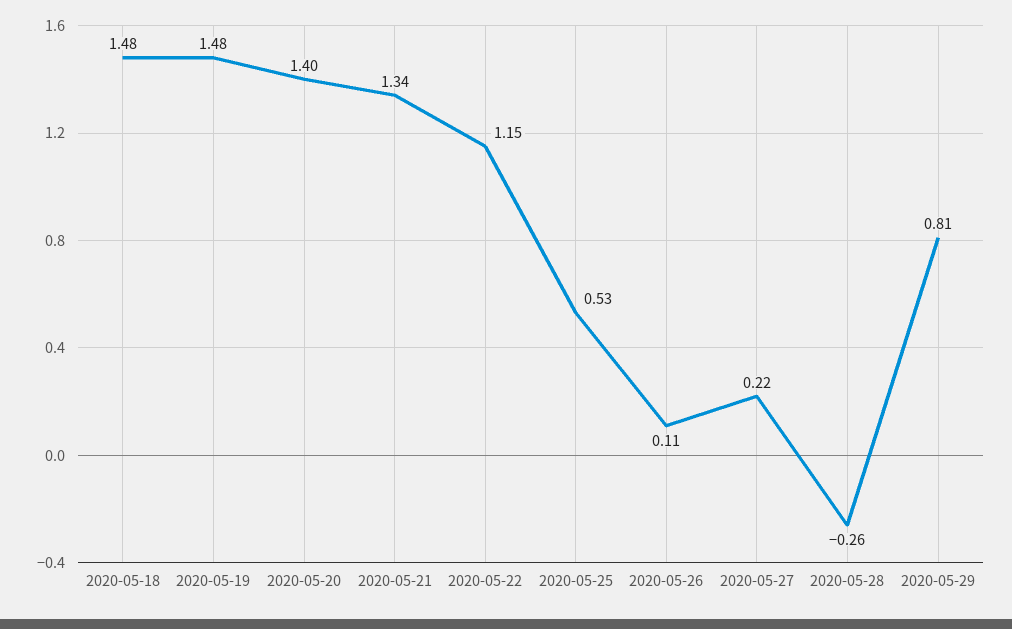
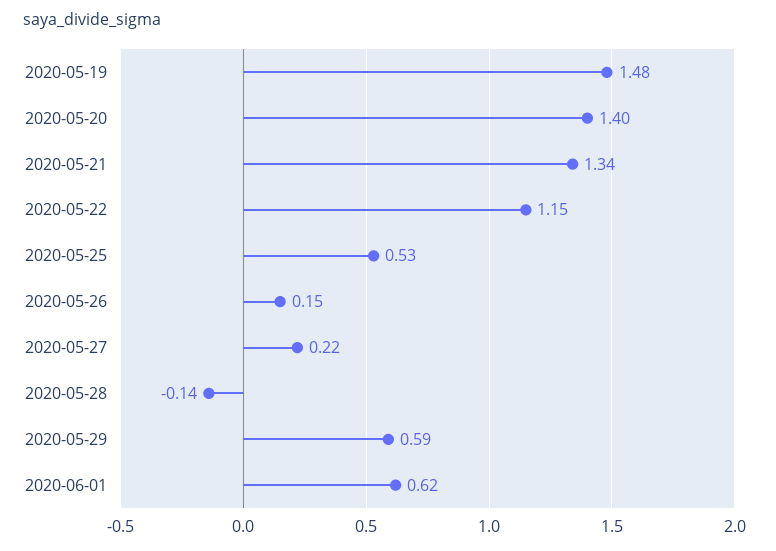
2020-05-18: 1.48 -> none
2020-05-26: 0.11 -> 0.15
2020-05-28: -0.26 -> -0.14
2020-05-29: 0.81 -> 0.59
2020-06-01: none -> 0.62

